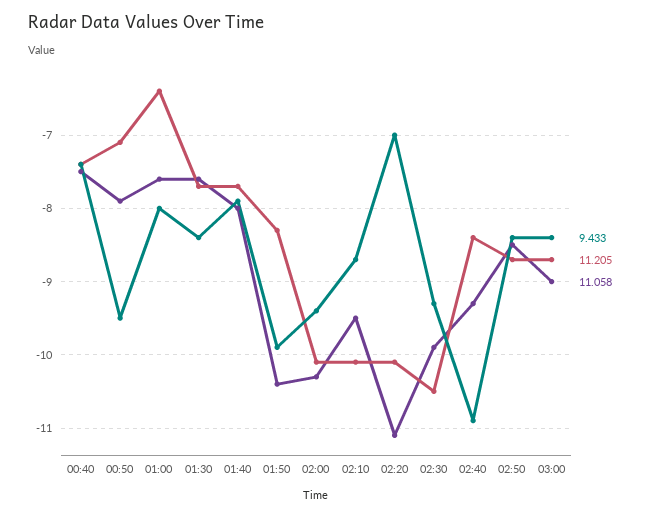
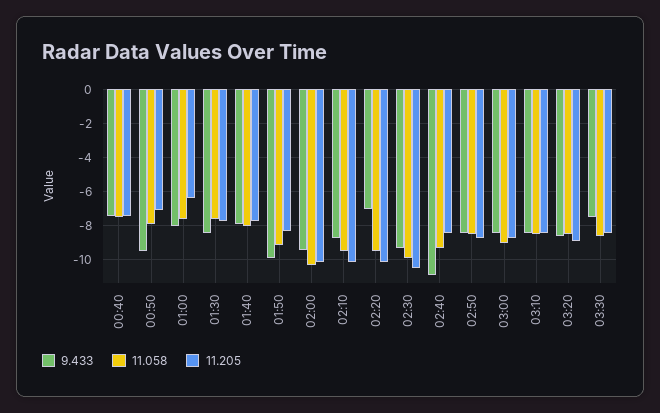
11.058, 01:50: -10.4 -> -9
11.058, 02:20: -11.1 -> -9.5
9.433, 03:10: none -> -8.5
11.058, 03:10: none -> -8.5
11.205, 03:10: none -> -8.5
9.433, 03:20: none -> -8.5
11.058, 03:20: none -> -8.5
11.205, 03:20: none -> -9
9.433, 03:30: none -> -7.5
11.058, 03:30: none -> -8.5
11.205, 03:30: none -> -8.5

